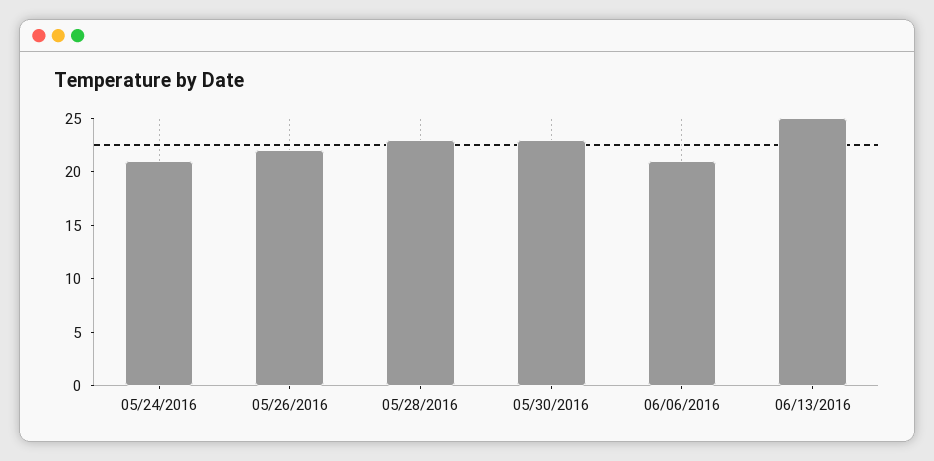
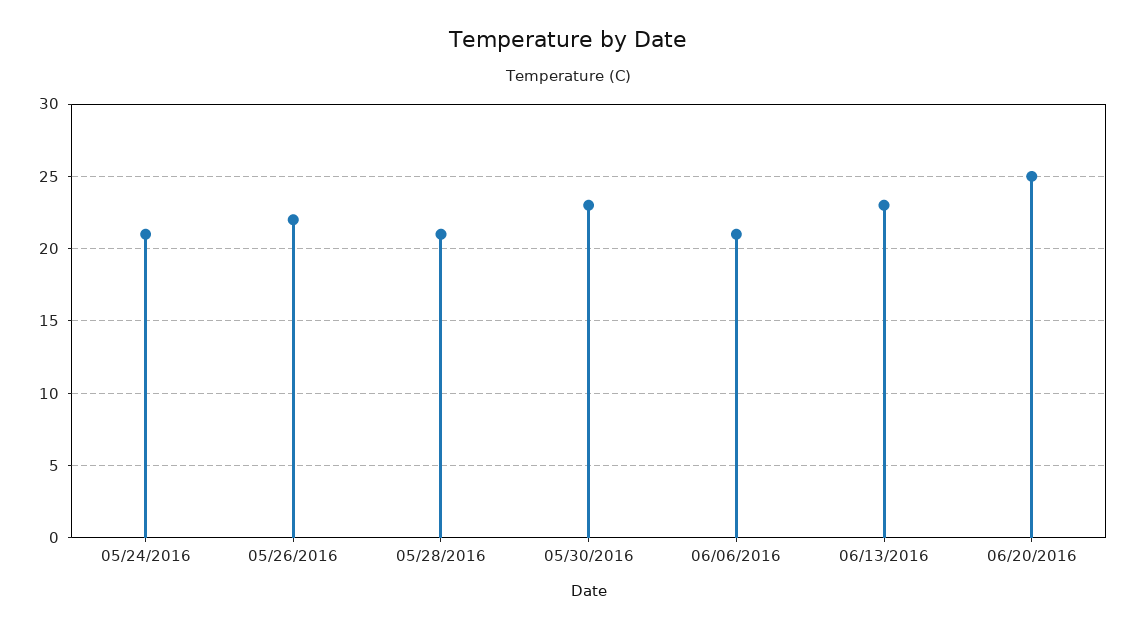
05/28/2016: 23 -> 21
06/13/2016: 25 -> 23
06/20/2016: none -> 25

